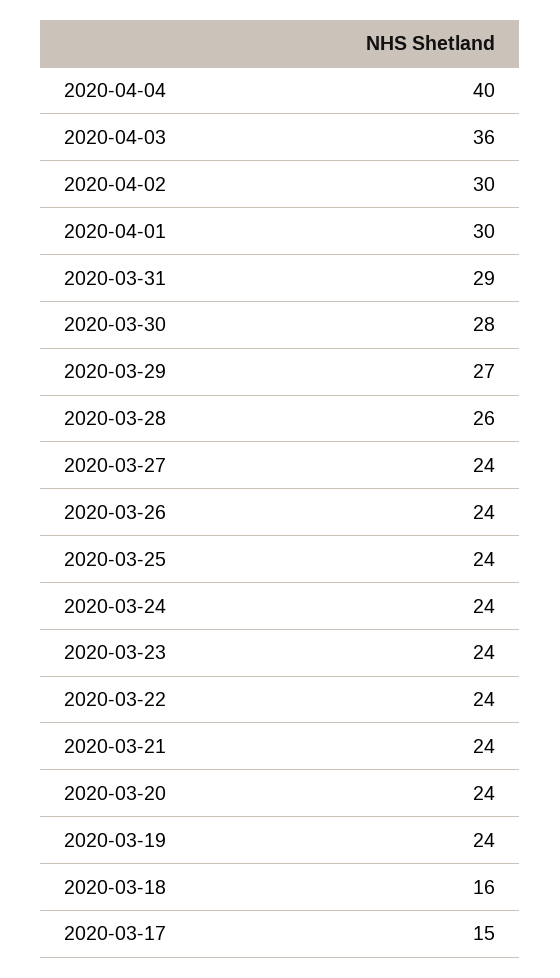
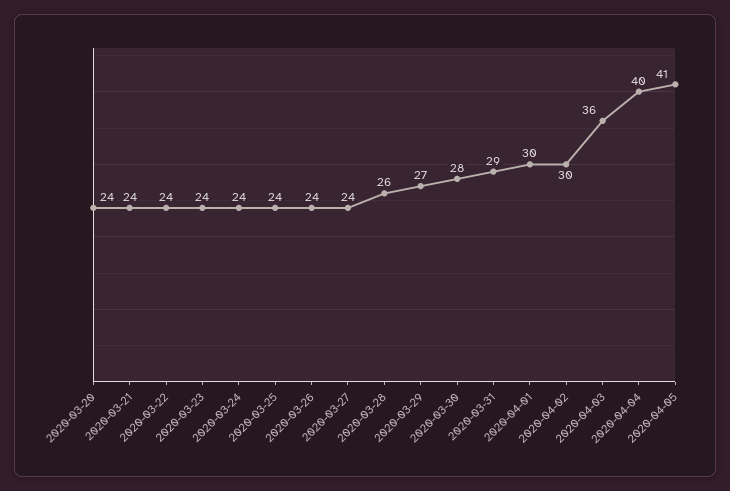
2020-03-19: 24 -> none
2020-03-18: 16 -> none
2020-03-17: 15 -> none
2020-04-05: none -> 41

